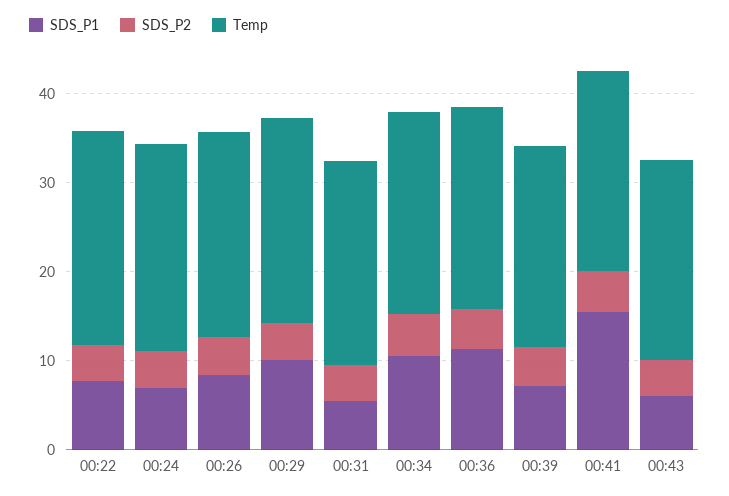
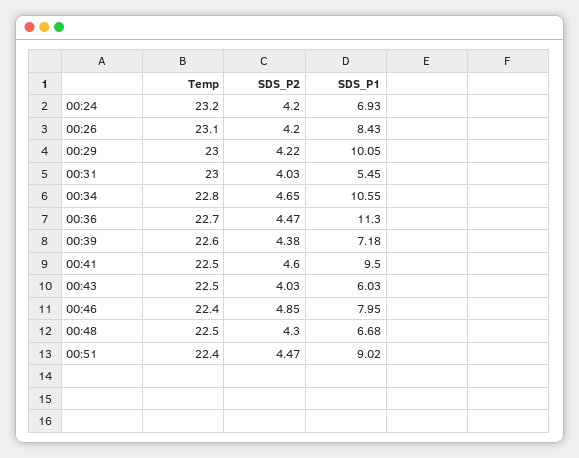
SDS_P1, 00:22: 8 -> none
SDS_P2, 00:22: 4 -> none
Temp, 00:22: 24 -> none
SDS_P1, 00:41: 16 -> 9.5
Temp, 00:46: none -> 22.4
SDS_P2, 00:46: none -> 4.85
SDS_P1, 00:46: none -> 7.95
Temp, 00:48: none -> 22.5
SDS_P2, 00:48: none -> 4.3
SDS_P1, 00:48: none -> 6.68
Temp, 00:51: none -> 22.4
SDS_P2, 00:51: none -> 4.47
SDS_P1, 00:51: none -> 9.02

